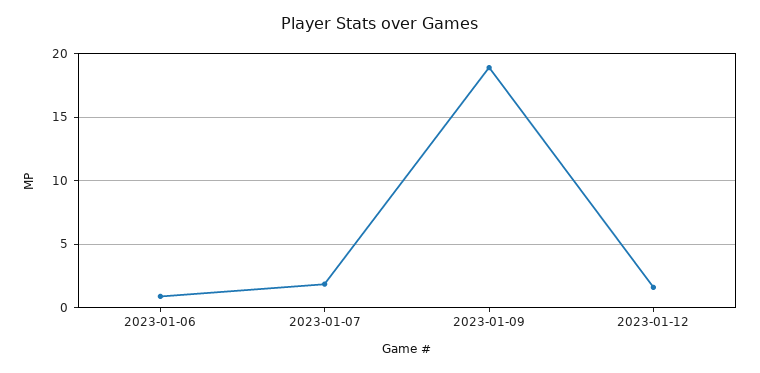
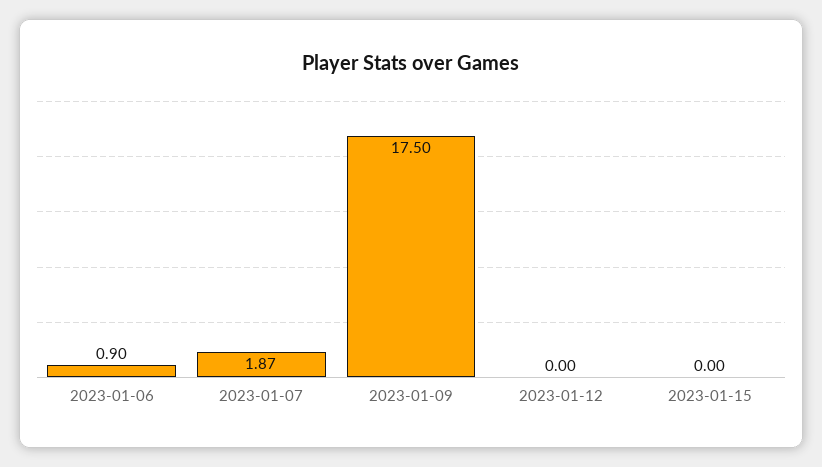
2023-01-09: 19 -> 17.5
2023-01-12: 1.5 -> 0
2023-01-15: none -> 0

